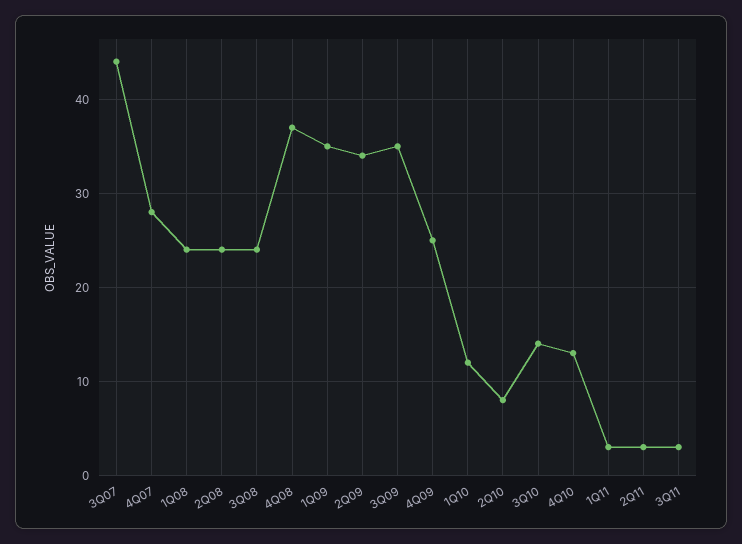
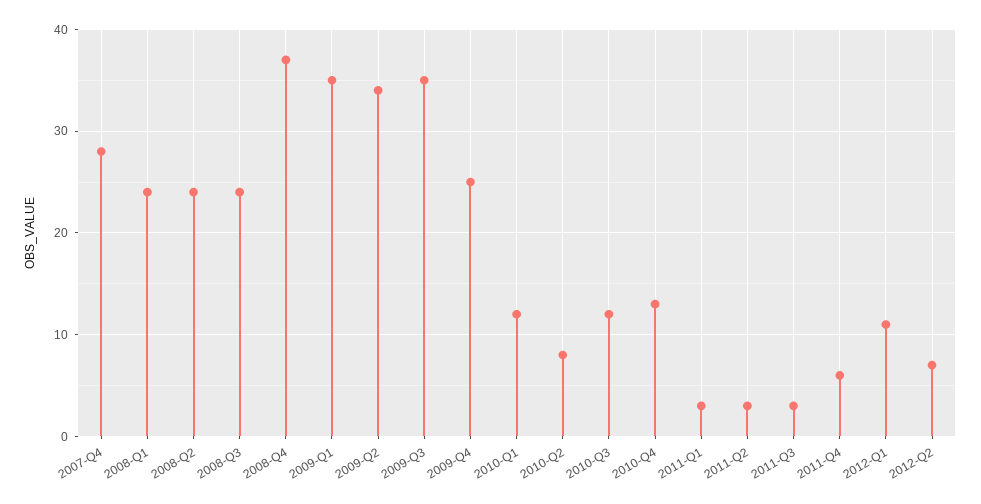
3Q07: 44 -> none
3Q10: 14 -> 12
2011-Q4: none -> 6
2012-Q1: none -> 11
2012-Q2: none -> 7

